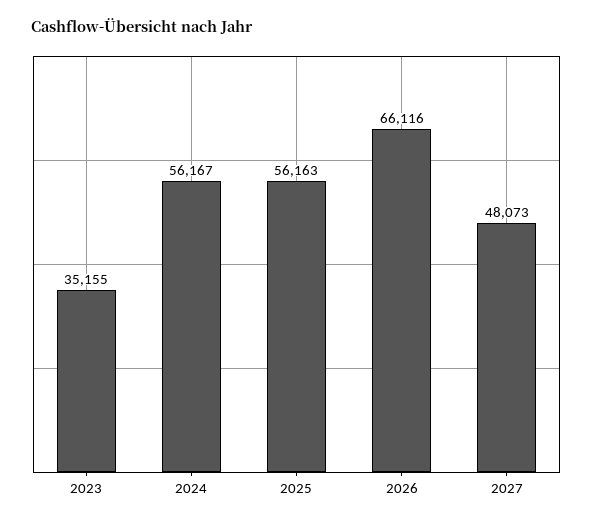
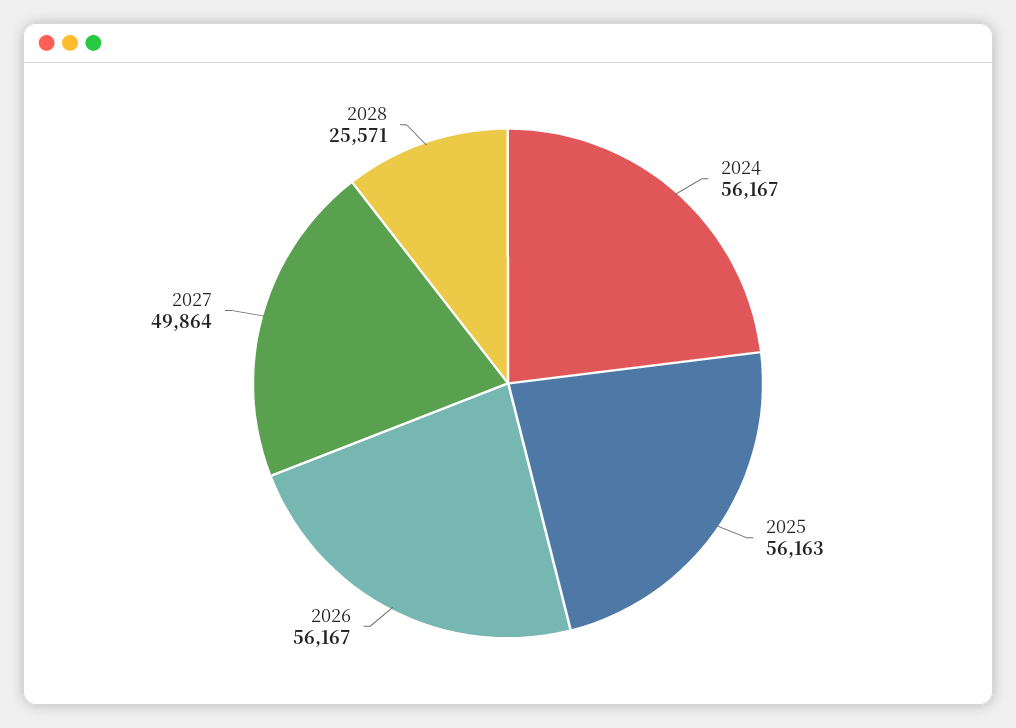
2023: 35155 -> none
2026: 66116 -> 56167
2027: 48073 -> 49864
2028: none -> 25571

